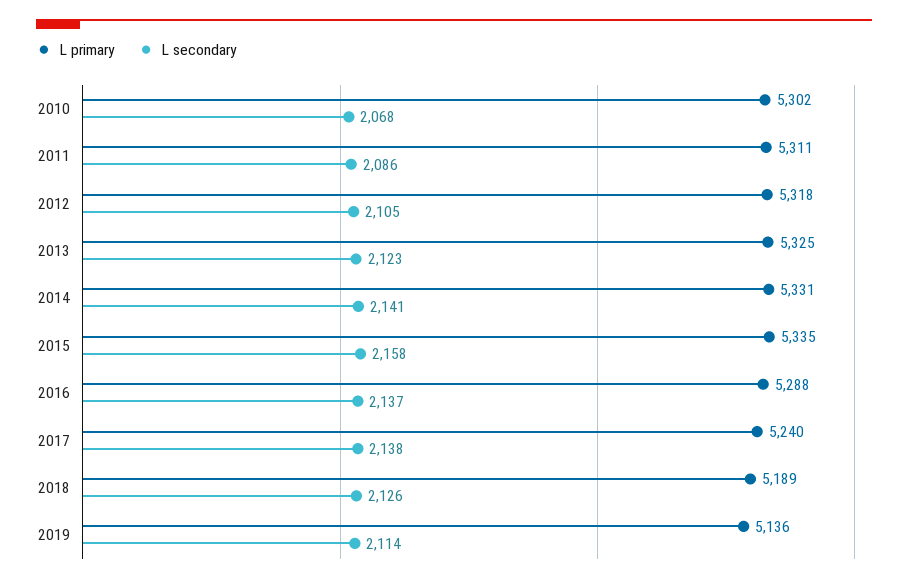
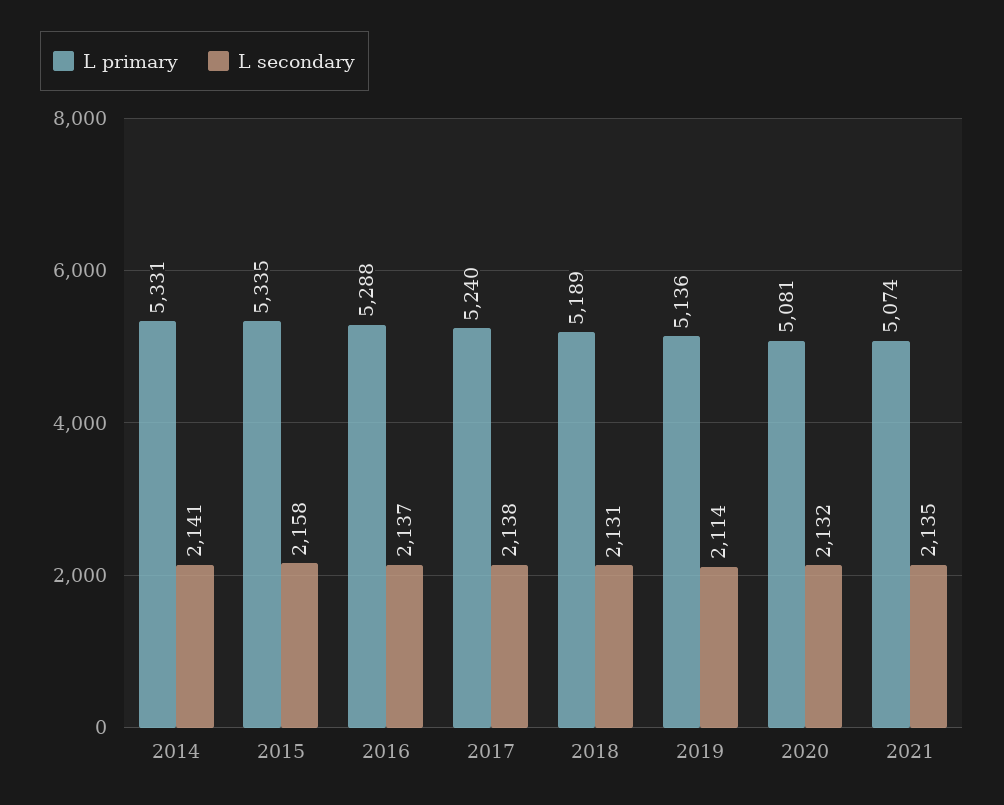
L primary, 2010: 5302 -> none
L secondary, 2010: 2068 -> none
L primary, 2011: 5311 -> none
L secondary, 2011: 2086 -> none
L primary, 2012: 5318 -> none
L secondary, 2012: 2105 -> none
L primary, 2013: 5325 -> none
L secondary, 2013: 2123 -> none
L secondary, 2018: 2126 -> 2131
L primary, 2020: none -> 5081
L secondary, 2020: none -> 2132
L primary, 2021: none -> 5074
L secondary, 2021: none -> 2135

